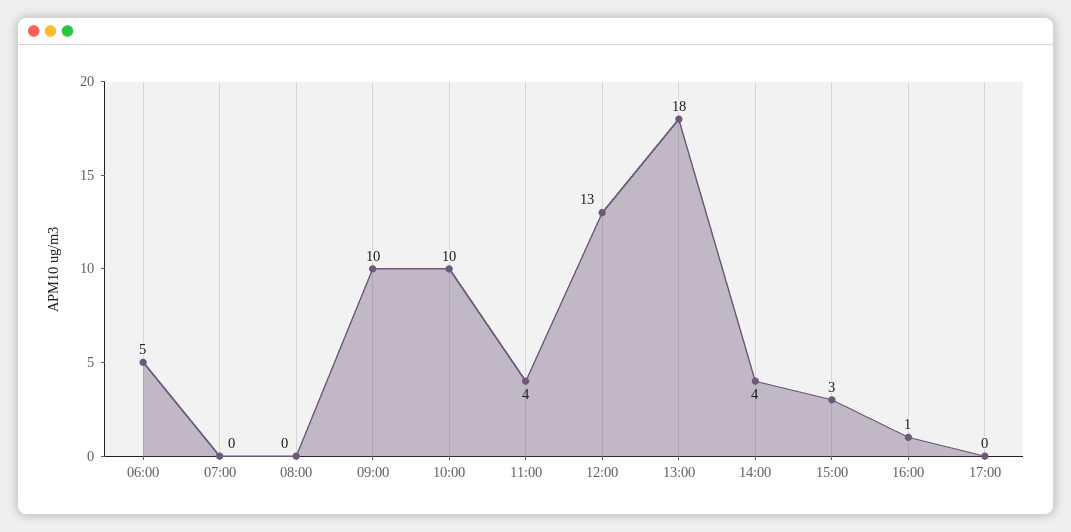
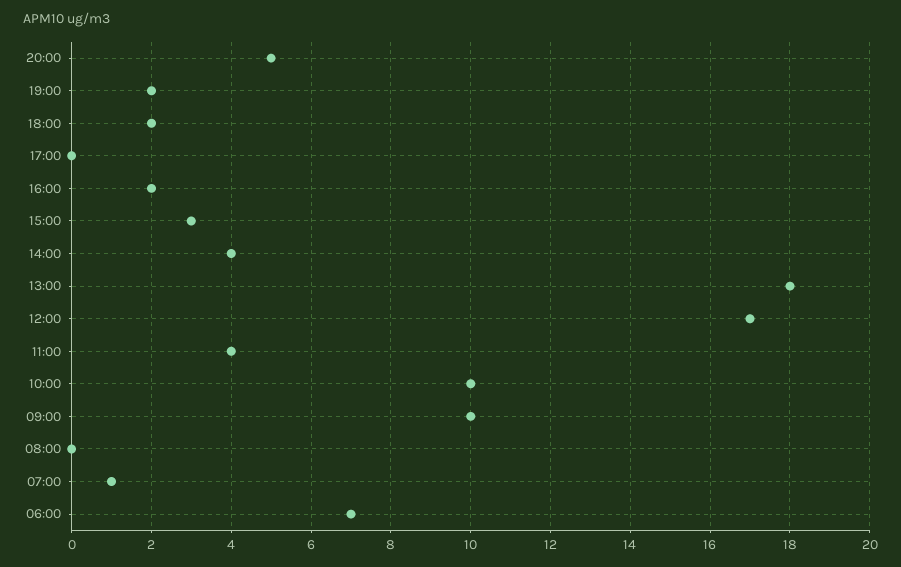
06:00: 5 -> 7
07:00: 0 -> 1
12:00: 13 -> 17
16:00: 1 -> 2
20:00: none -> 5
19:00: none -> 2
18:00: none -> 2

